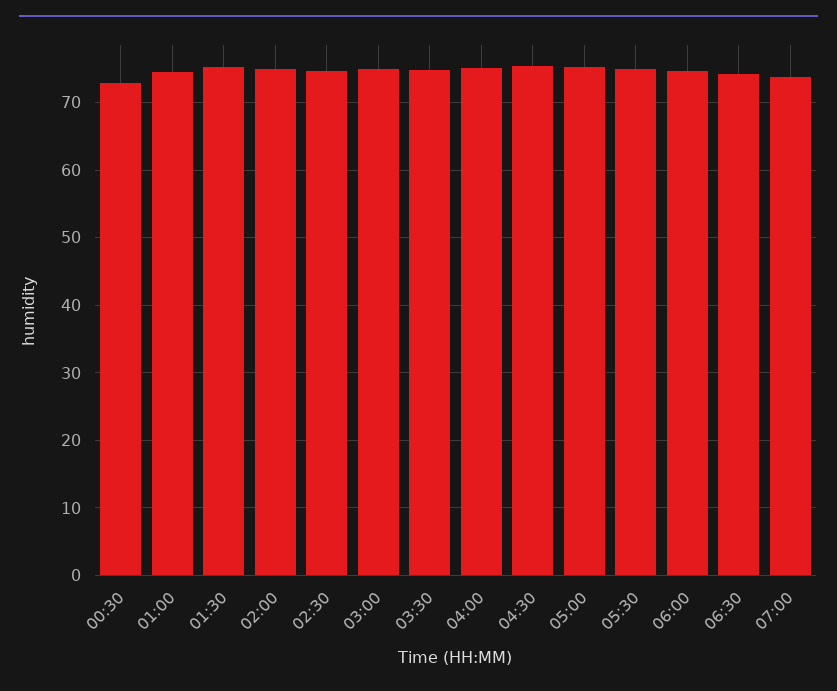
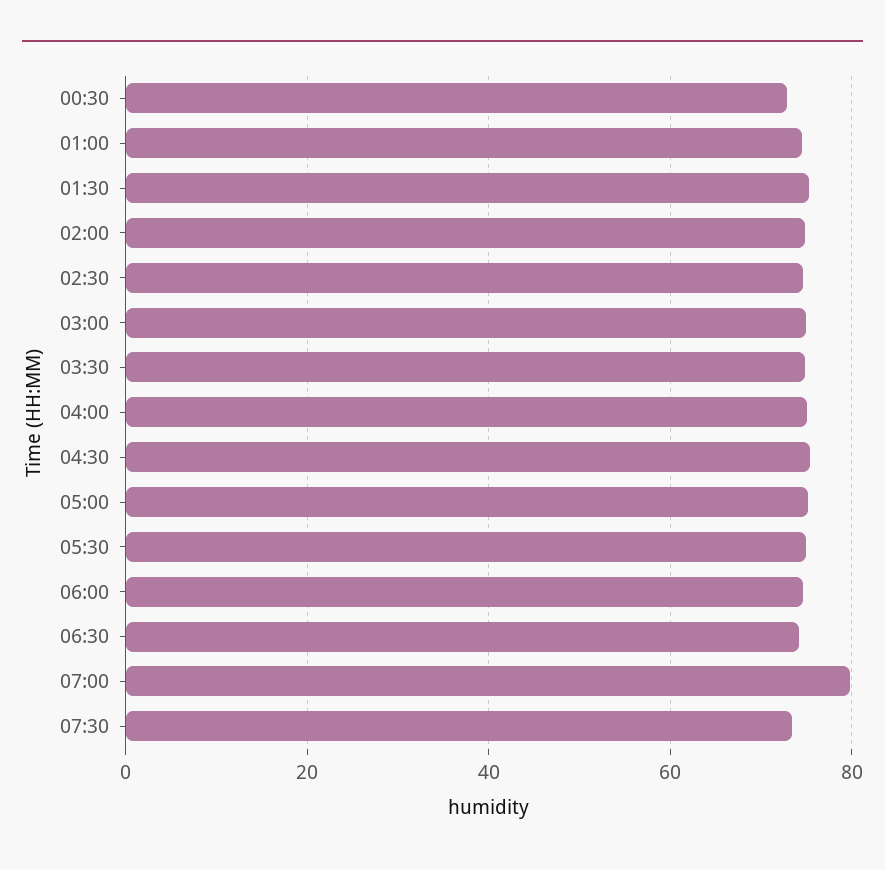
07:00: 74 -> 80
07:30: none -> 74

